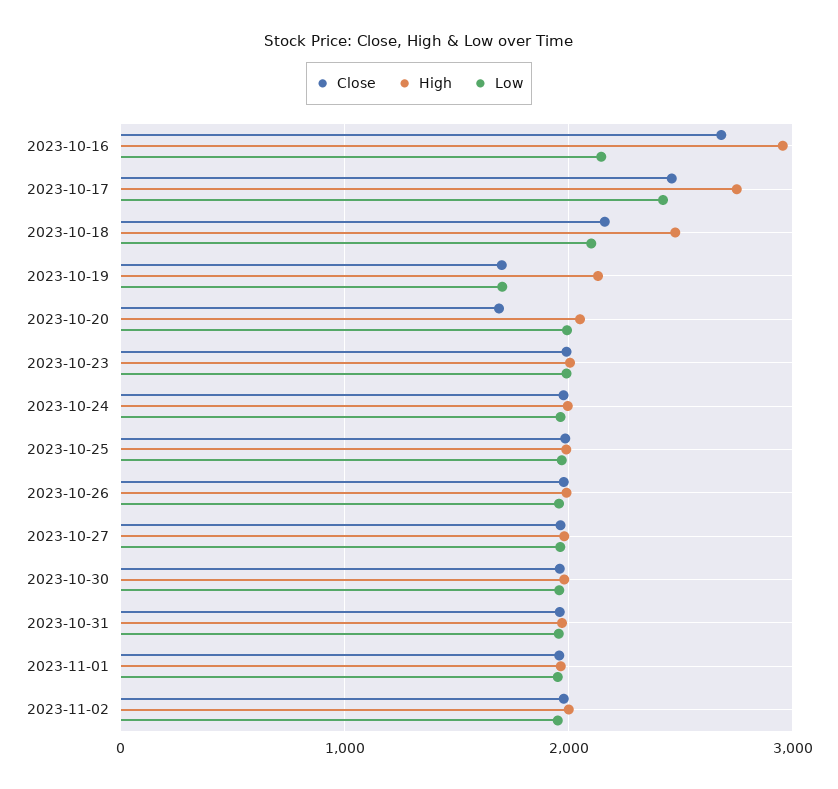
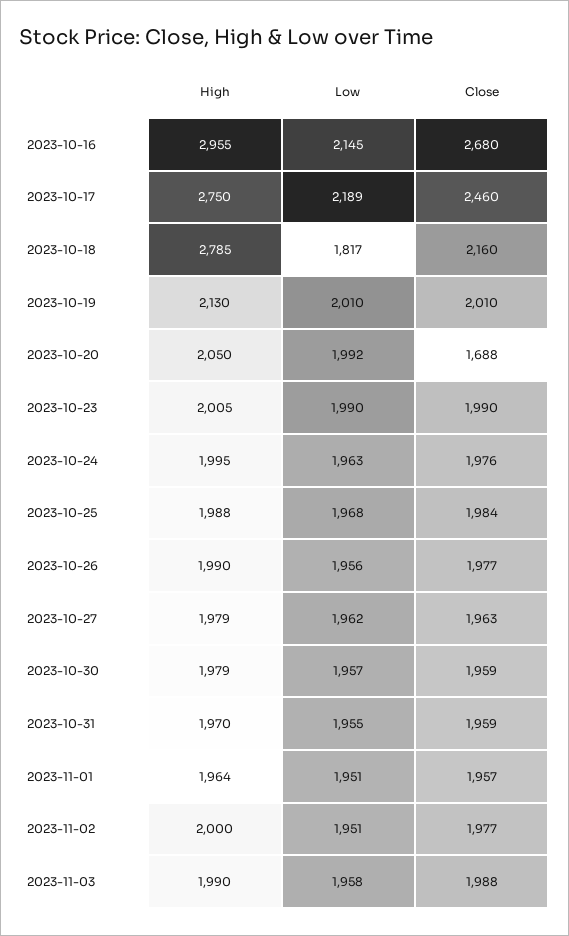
Low, 2023-10-17: 2400 -> 2189
High, 2023-10-18: 2500 -> 2785
Low, 2023-10-18: 2100 -> 1817
Close, 2023-10-19: 1700 -> 2010
Low, 2023-10-19: 1700 -> 2010
High, 2023-11-03: none -> 1990
Low, 2023-11-03: none -> 1958
Close, 2023-11-03: none -> 1988

